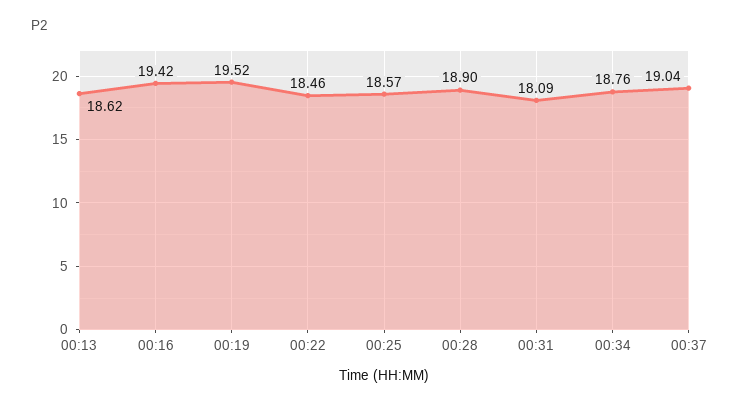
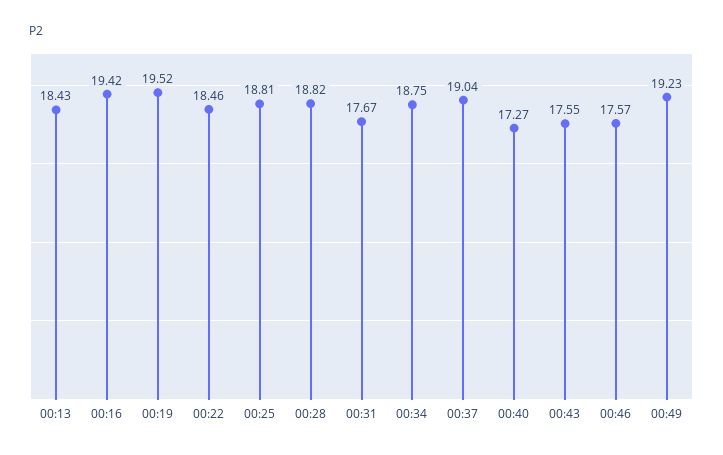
00:13: 18.62 -> 18.43
00:25: 18.57 -> 18.81
00:28: 18.9 -> 18.82
00:31: 18.09 -> 17.67
00:34: 18.76 -> 18.75
00:40: none -> 17.27
00:43: none -> 17.55
00:46: none -> 17.57
00:49: none -> 19.23

